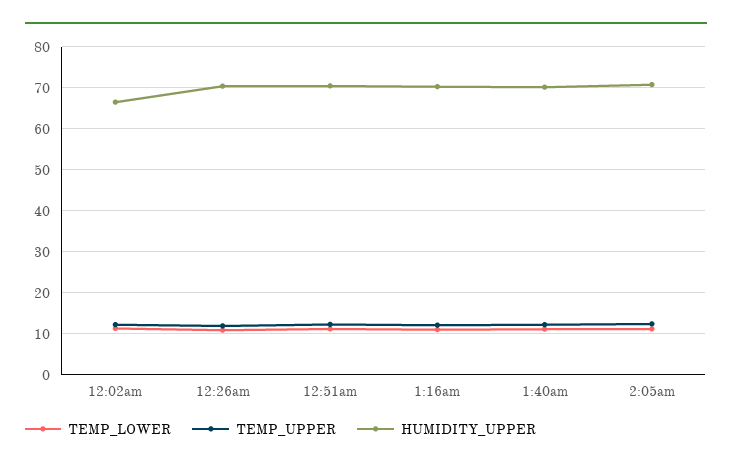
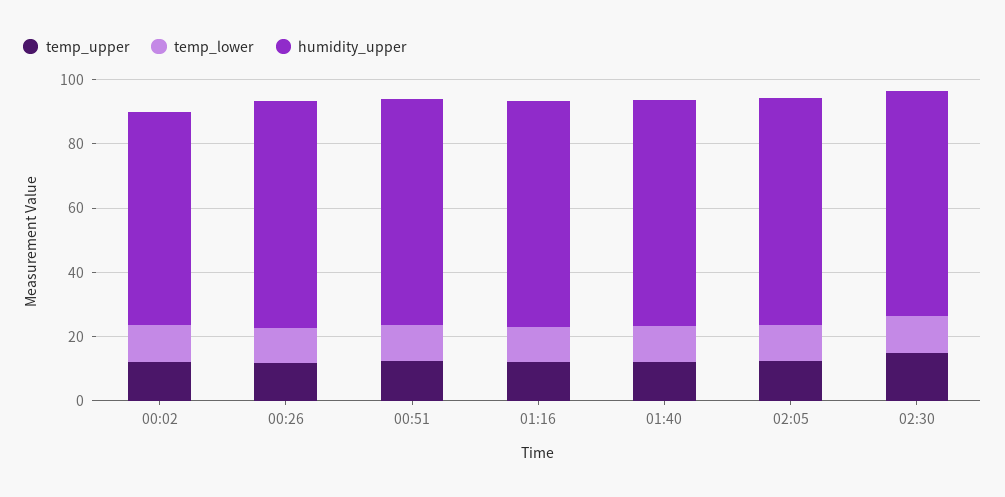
TEMP_UPPER, 02:30: none -> 15
TEMP_LOWER, 02:30: none -> 10
HUMIDITY_UPPER, 02:30: none -> 70

